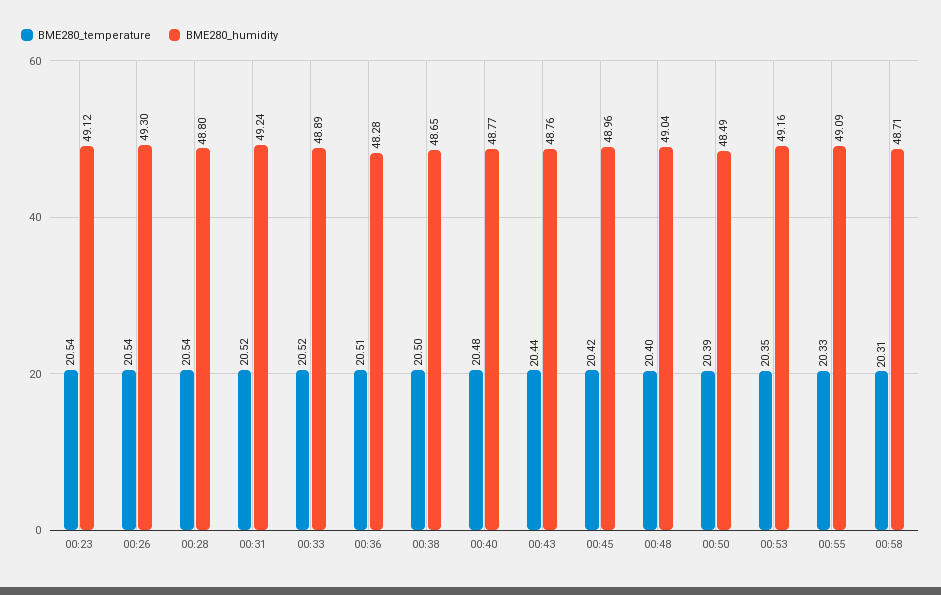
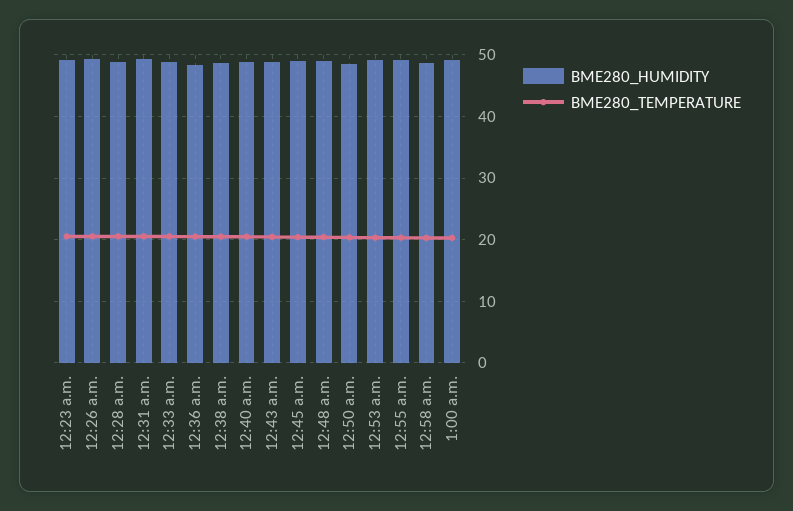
BME280_humidity, 1:00 a.m.: none -> 49
BME280_temperature, 1:00 a.m.: none -> 20

